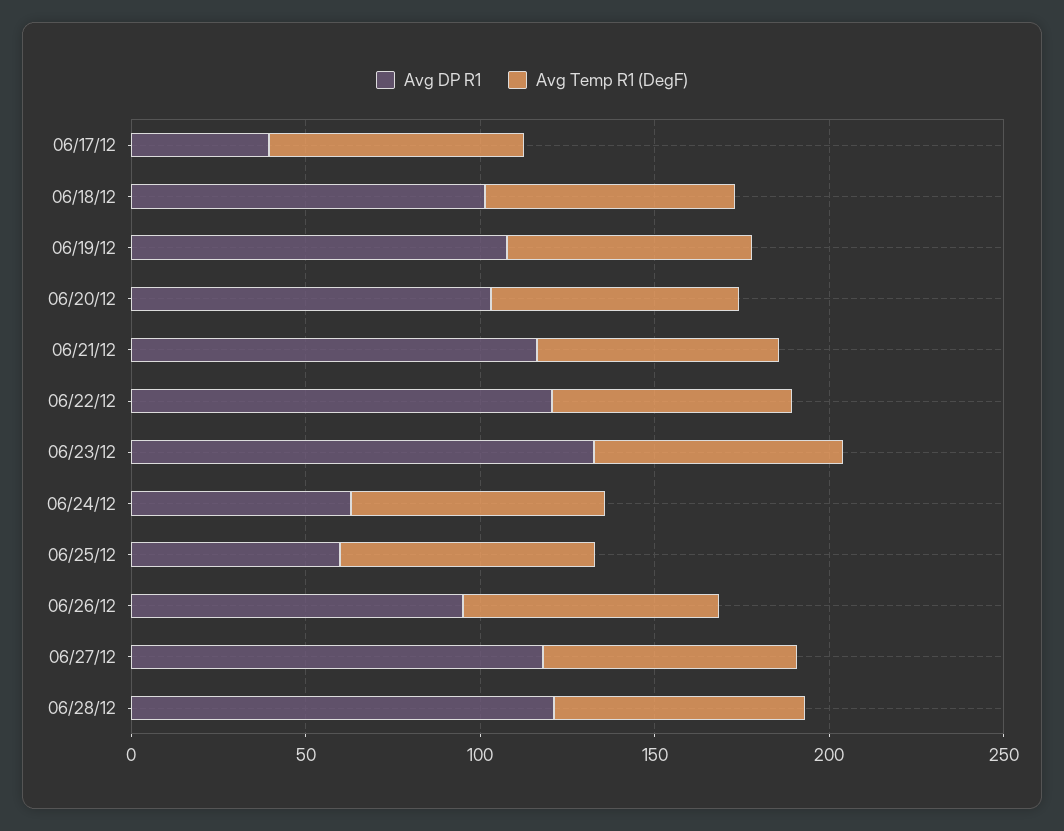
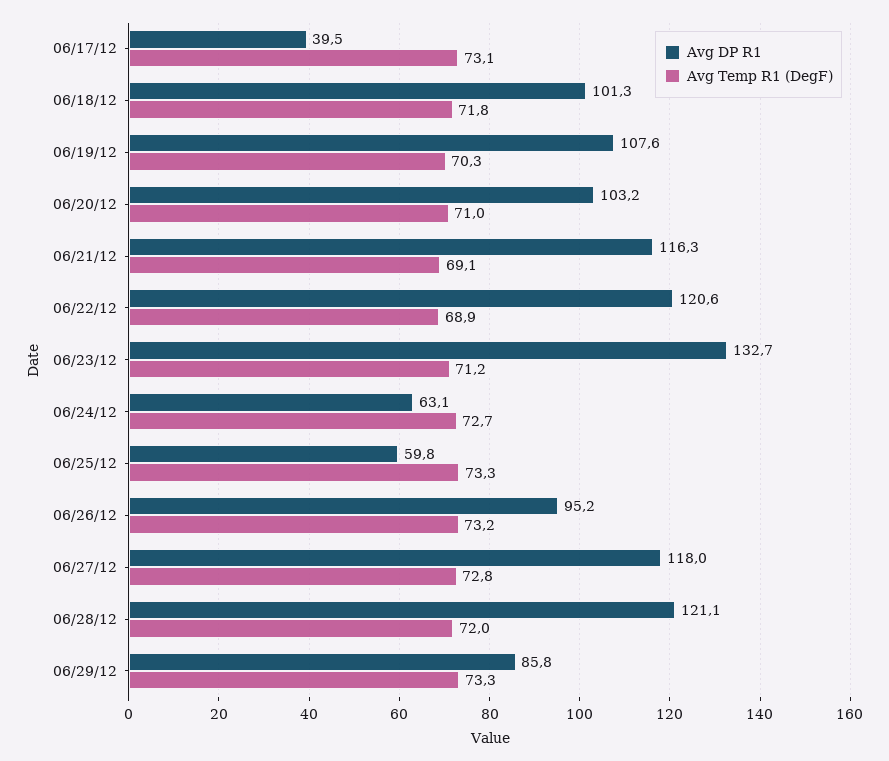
Avg DP R1, 06/29/12: none -> 85.8
Avg Temp R1 (DegF), 06/29/12: none -> 73.3

